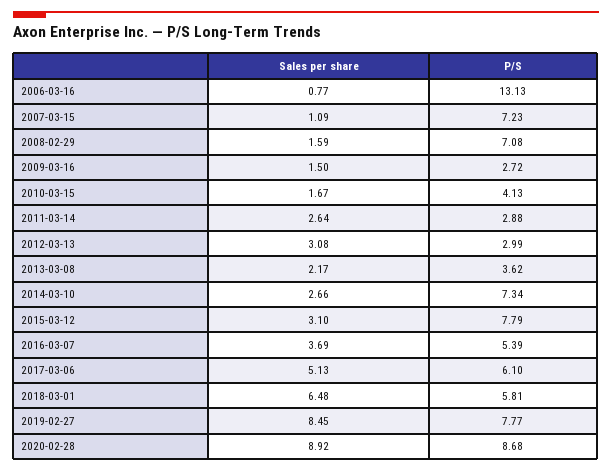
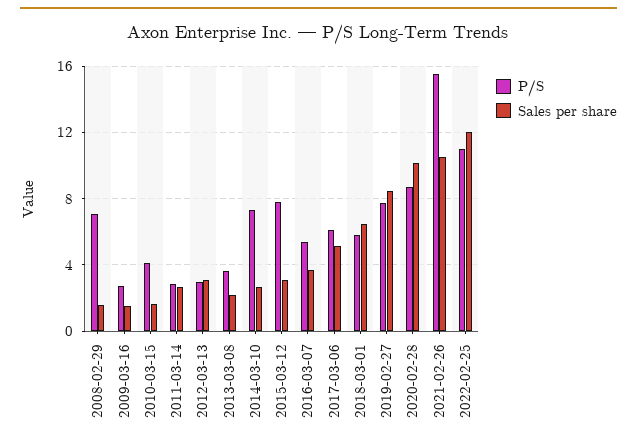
Sales per share, 2006-03-16: 0.77 -> none
P/S, 2006-03-16: 13.13 -> none
Sales per share, 2007-03-15: 1.09 -> none
P/S, 2007-03-15: 7.23 -> none
Sales per share, 2020-02-28: 8.92 -> 10
P/S, 2021-02-26: none -> 15.5
Sales per share, 2021-02-26: none -> 10.5
P/S, 2022-02-25: none -> 11
Sales per share, 2022-02-25: none -> 12

